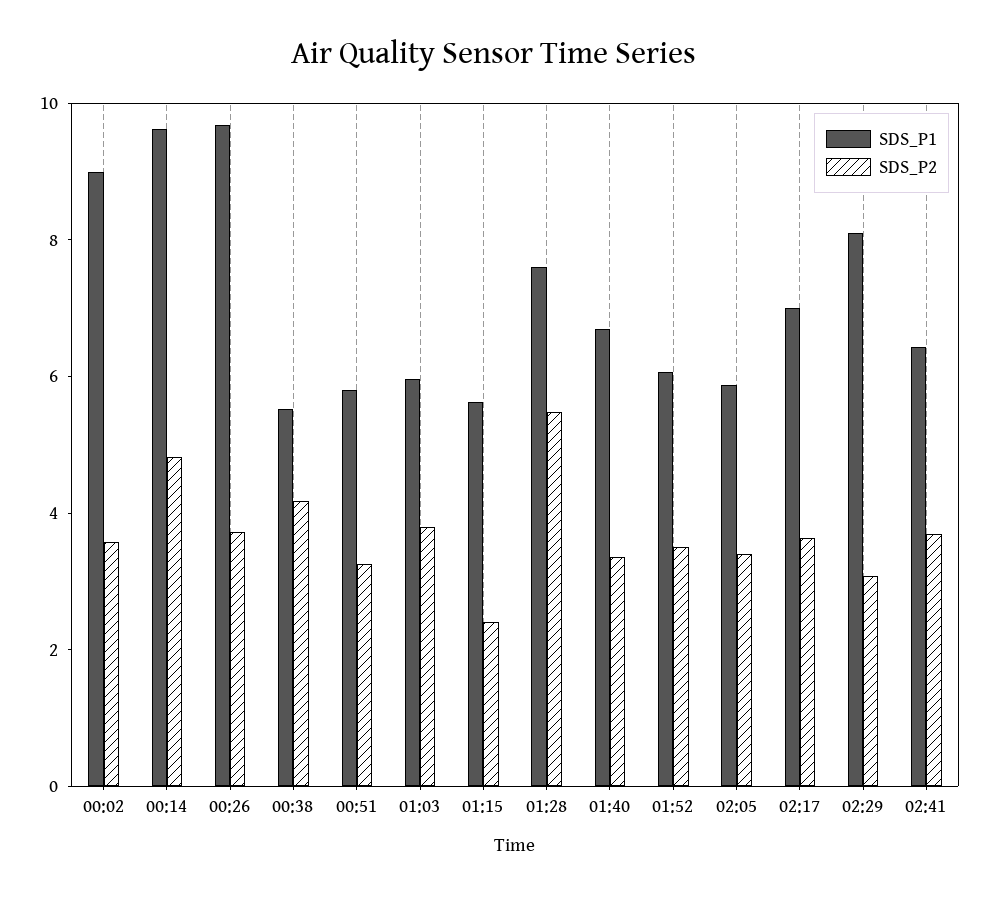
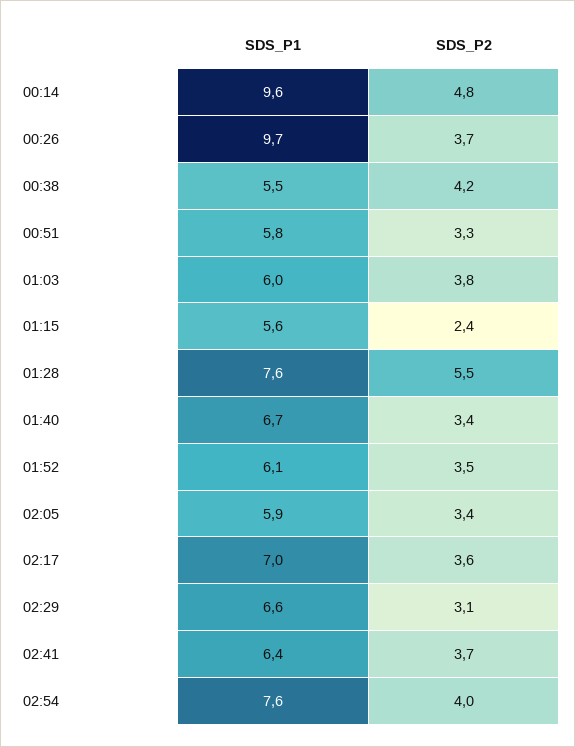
SDS_P1, 00:02: 9 -> none
SDS_P2, 00:02: 3.5 -> none
SDS_P1, 02:29: 8 -> 6.6
SDS_P1, 02:54: none -> 7.6
SDS_P2, 02:54: none -> 4

